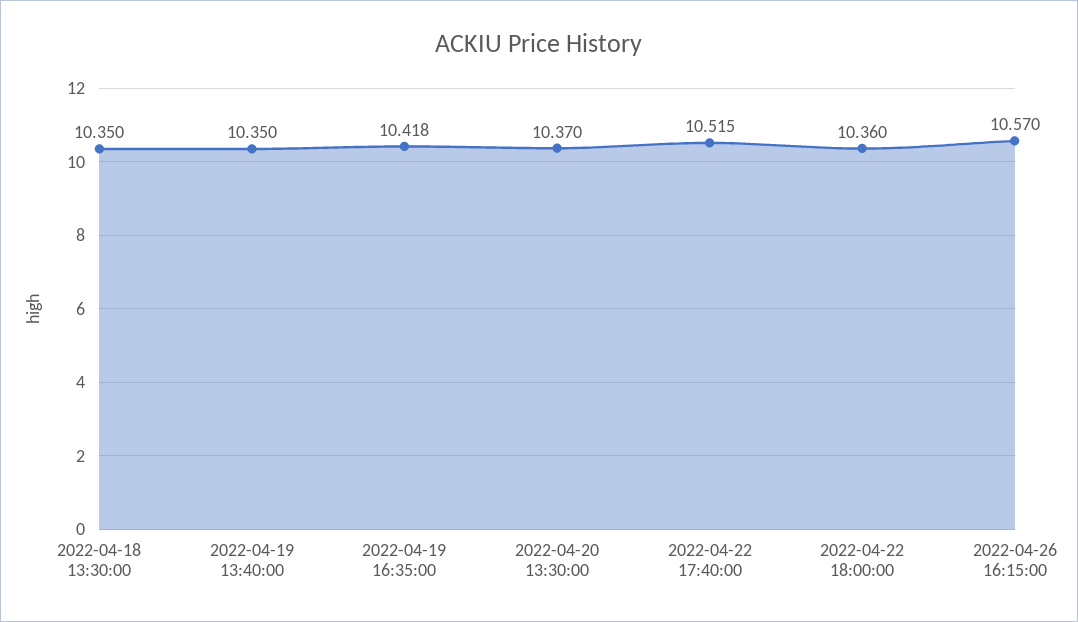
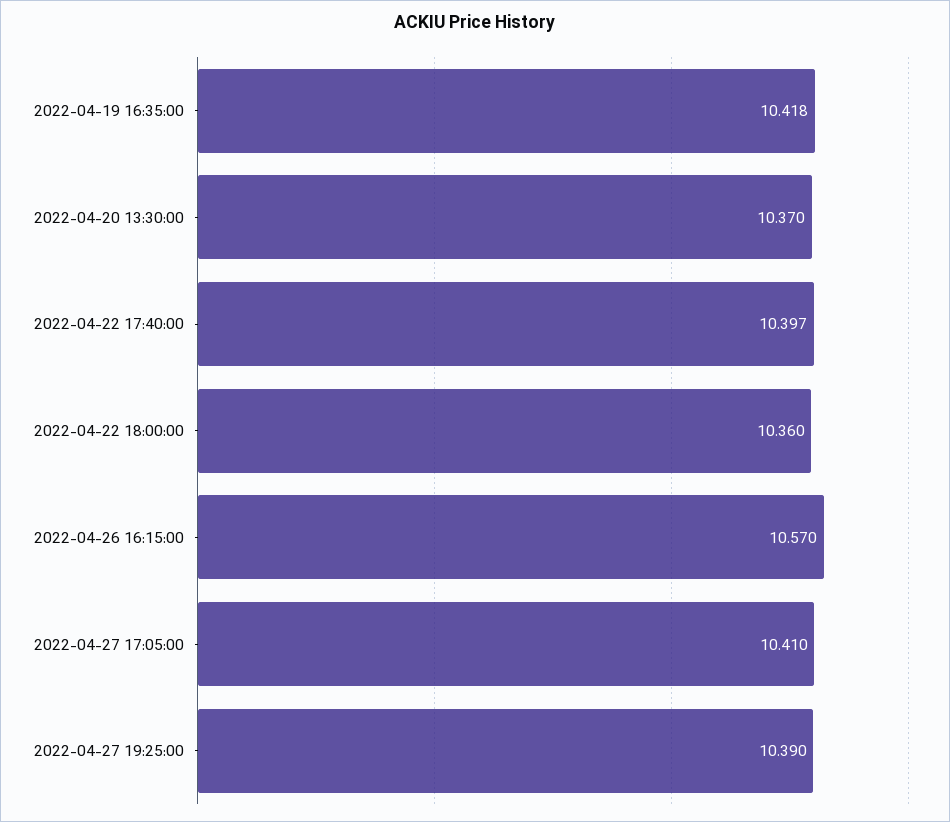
2022-04-18 13:30:00: 10.35 -> none
2022-04-19 13:40:00: 10.35 -> none
2022-04-22 17:40:00: 10.515 -> 10.397
2022-04-27 17:05:00: none -> 10.41
2022-04-27 19:25:00: none -> 10.39

